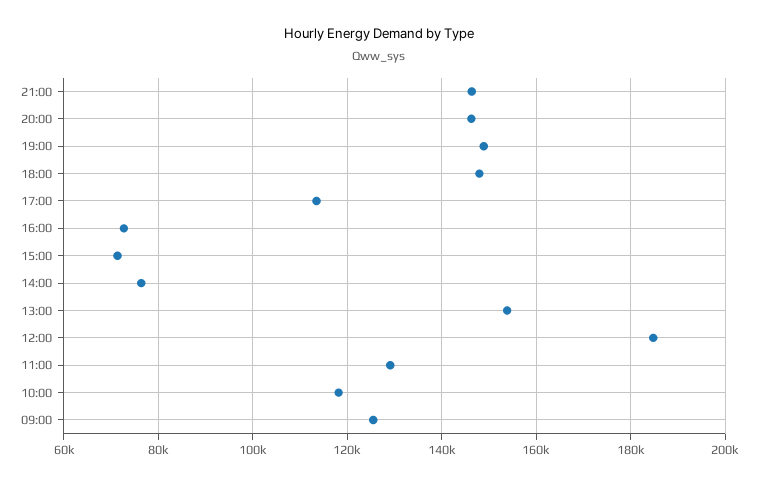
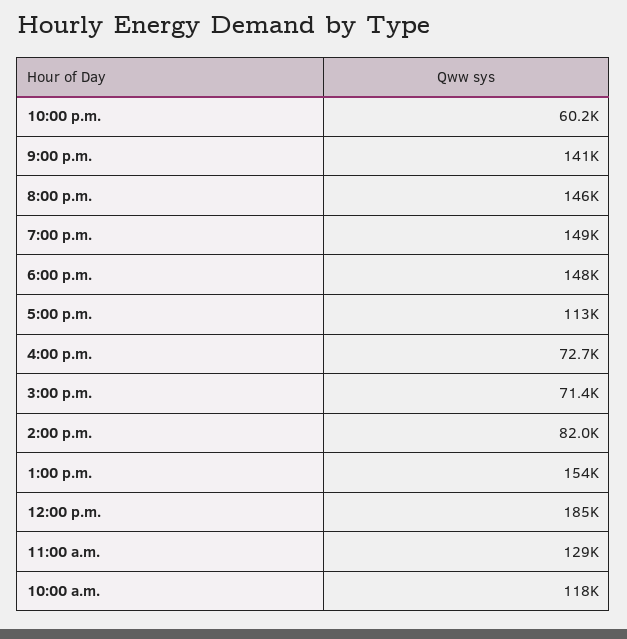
21:00: 146000 -> 141000
14:00: 76000 -> 82000
09:00: 126000 -> none
10:00 p.m.: none -> 60200

